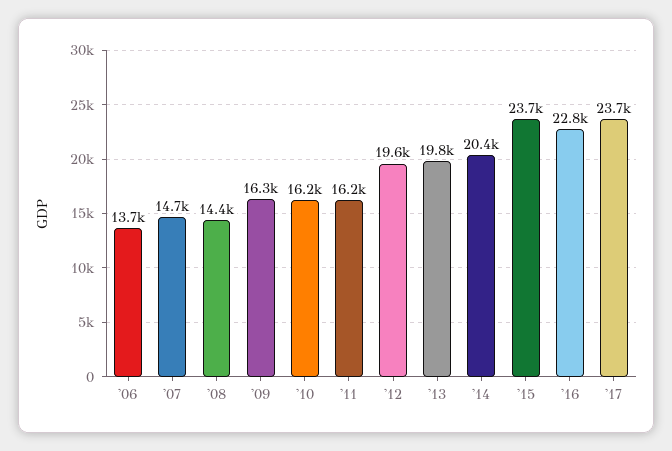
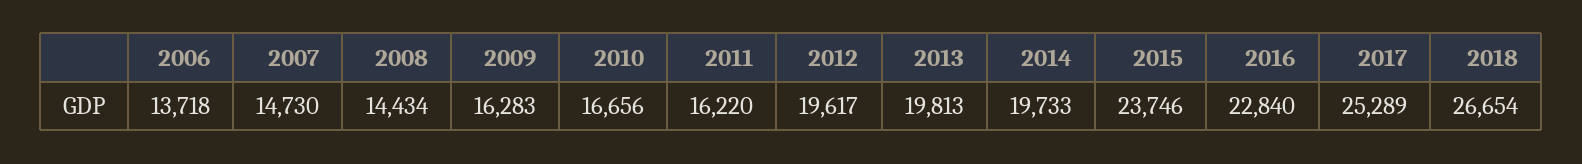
'10: 16200 -> 16656
'14: 20400 -> 19733
'17: 23700 -> 25289
2018: none -> 26654

